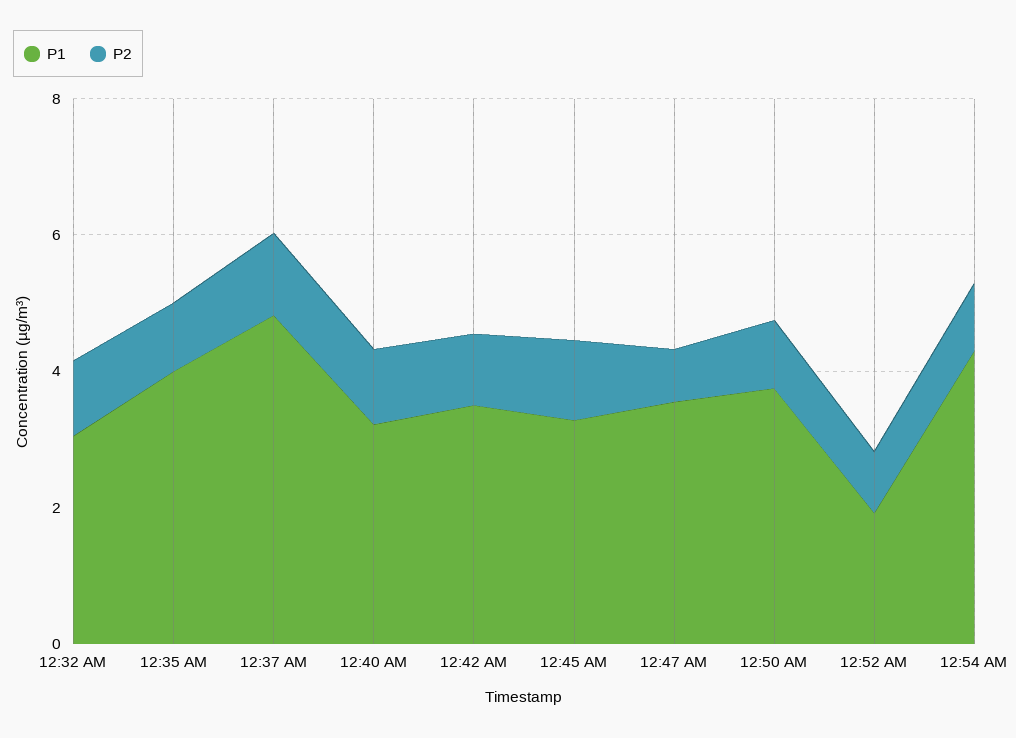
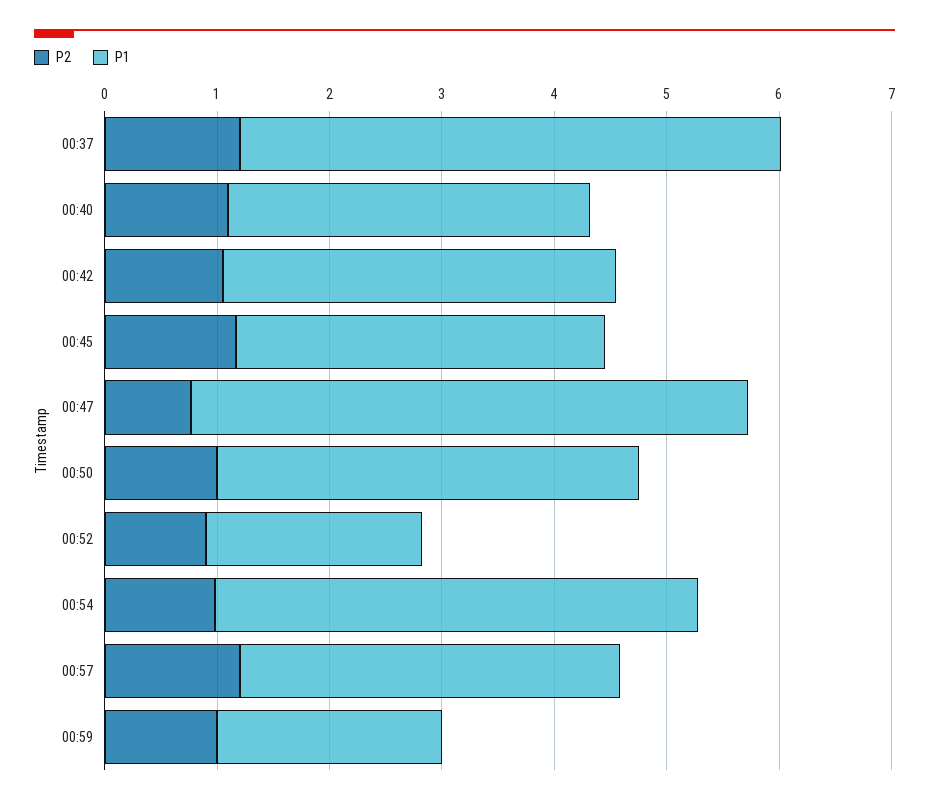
P1, 12:32 AM: 3 -> none
P2, 12:32 AM: 1 -> none
P1, 12:35 AM: 4 -> none
P2, 12:35 AM: 1 -> none
P1, 12:47 AM: 3.5 -> 5
P2, 00:57: none -> 1.2
P1, 00:57: none -> 3.4
P2, 00:59: none -> 1
P1, 00:59: none -> 2

